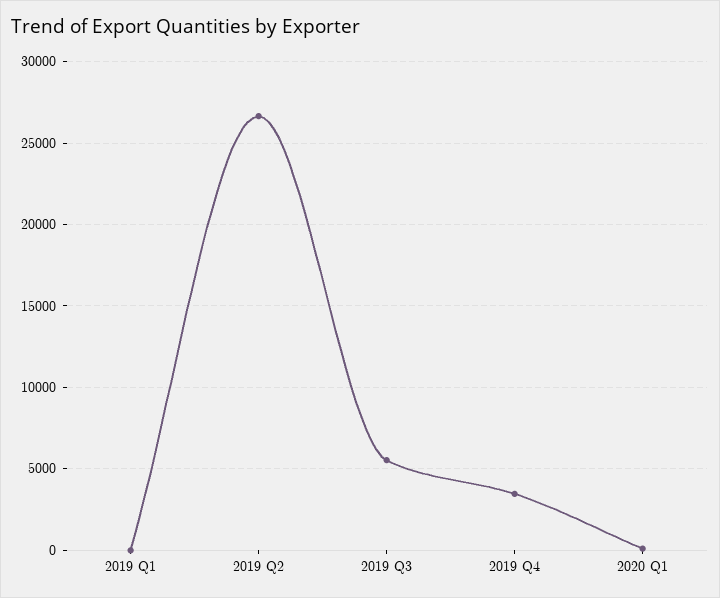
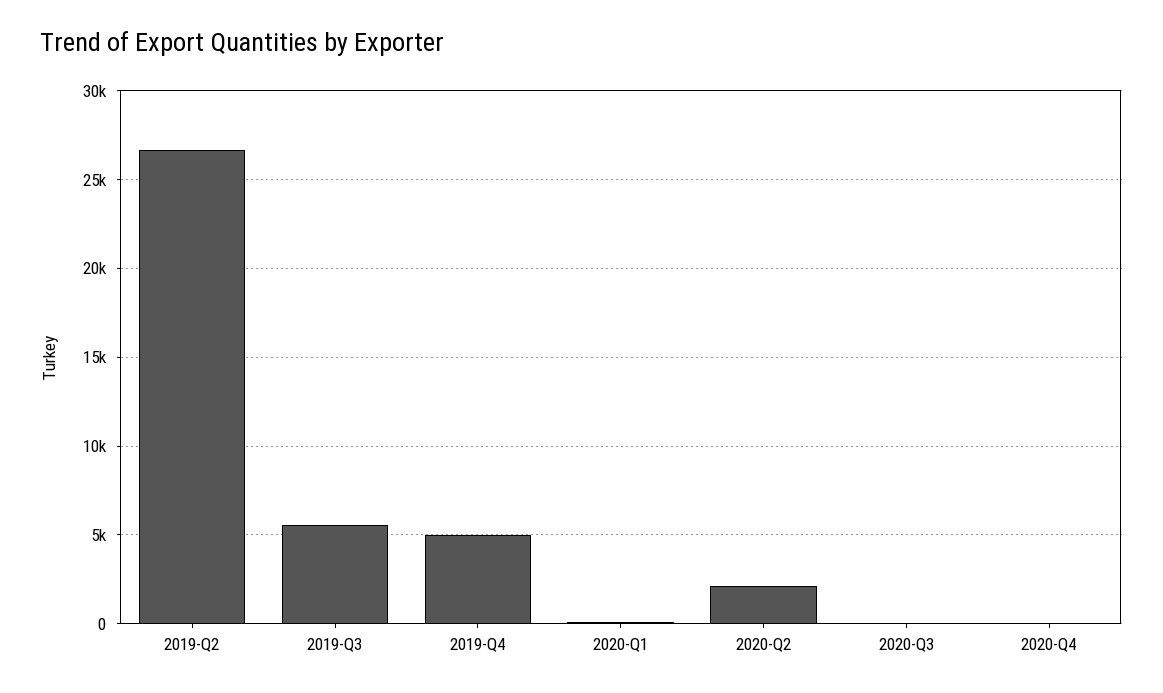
2019 Q1: 0 -> none
2019 Q4: 3500 -> 5000
2020-Q2: none -> 2000
2020-Q3: none -> 0
2020-Q4: none -> 0

